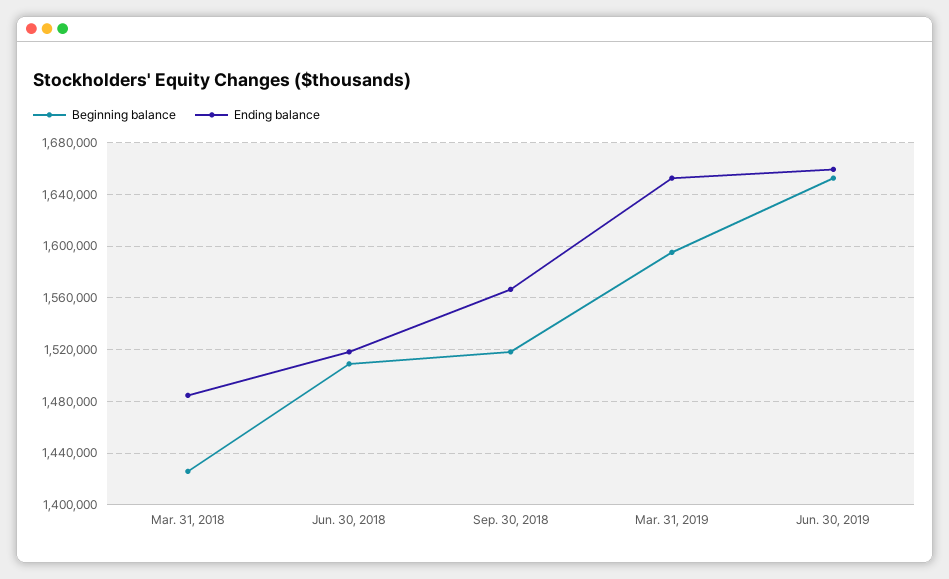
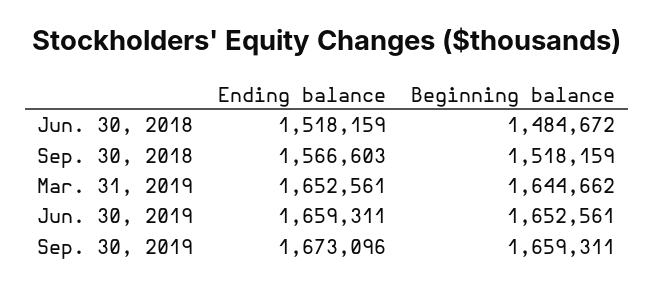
Beginning balance, Mar. 31, 2018: 1425000 -> none
Ending balance, Mar. 31, 2018: 1485000 -> none
Beginning balance, Jun. 30, 2018: 1510000 -> 1484672
Beginning balance, Mar. 31, 2019: 1595000 -> 1644662
Ending balance, Sep. 30, 2019: none -> 1673096
Beginning balance, Sep. 30, 2019: none -> 1659311

